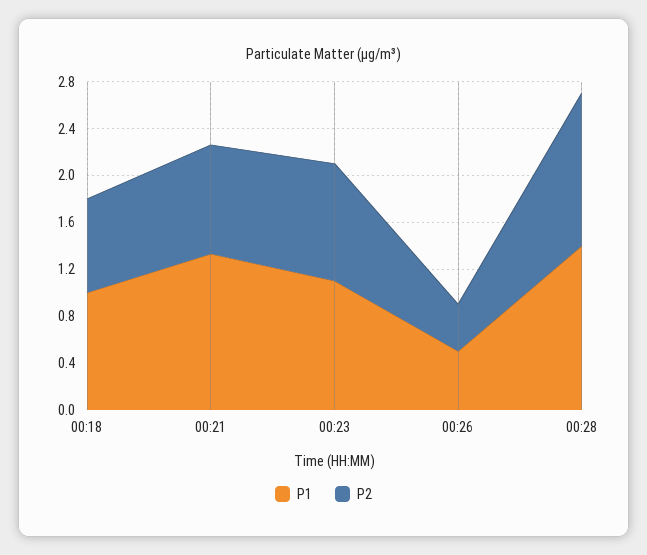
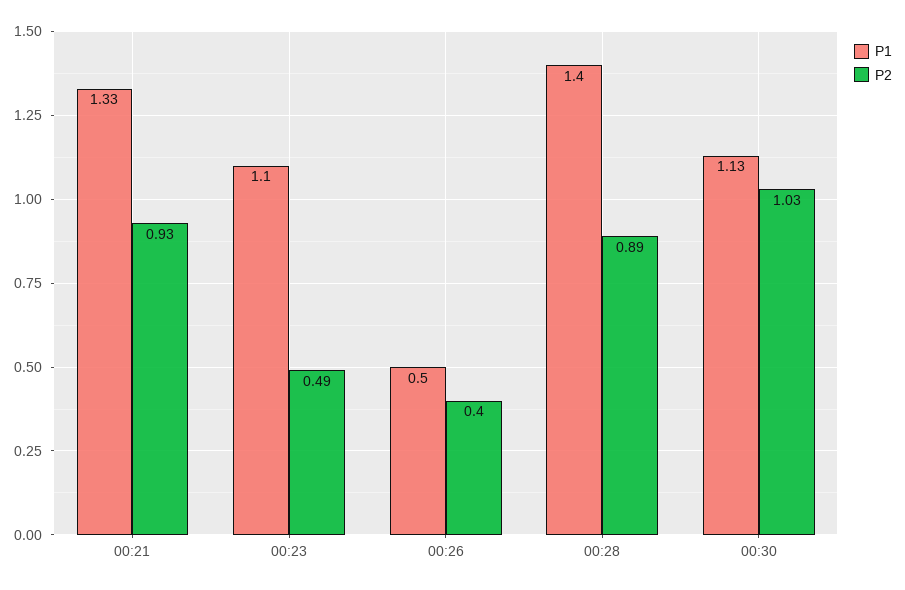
P1, 00:18: 1 -> none
P2, 00:18: 0.8 -> none
P2, 00:23: 1 -> 0.49
P2, 00:28: 1.3 -> 0.89
P1, 00:30: none -> 1.13
P2, 00:30: none -> 1.03

